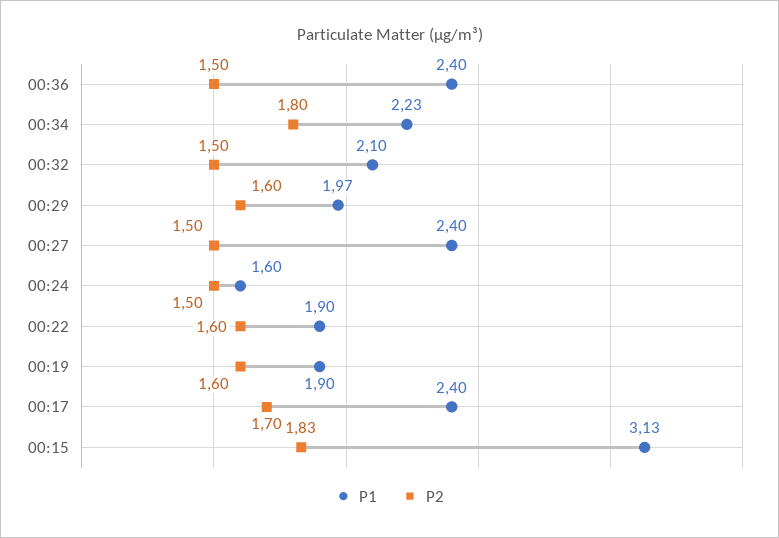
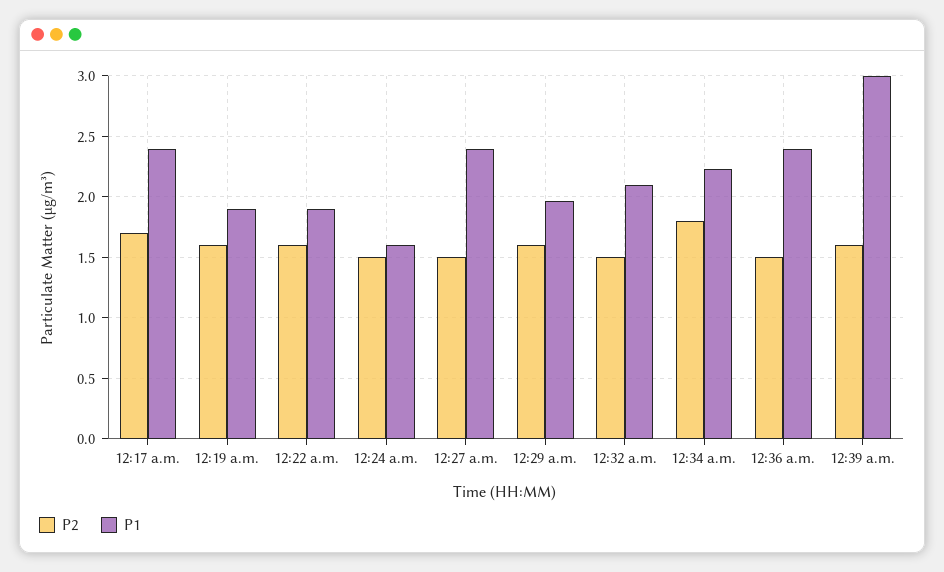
P1, 00:15: 3.13 -> none
P2, 00:15: 1.83 -> none
P2, 12:39 a.m.: none -> 1.6
P1, 12:39 a.m.: none -> 3

